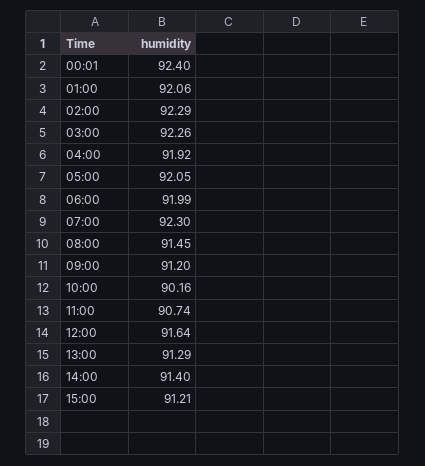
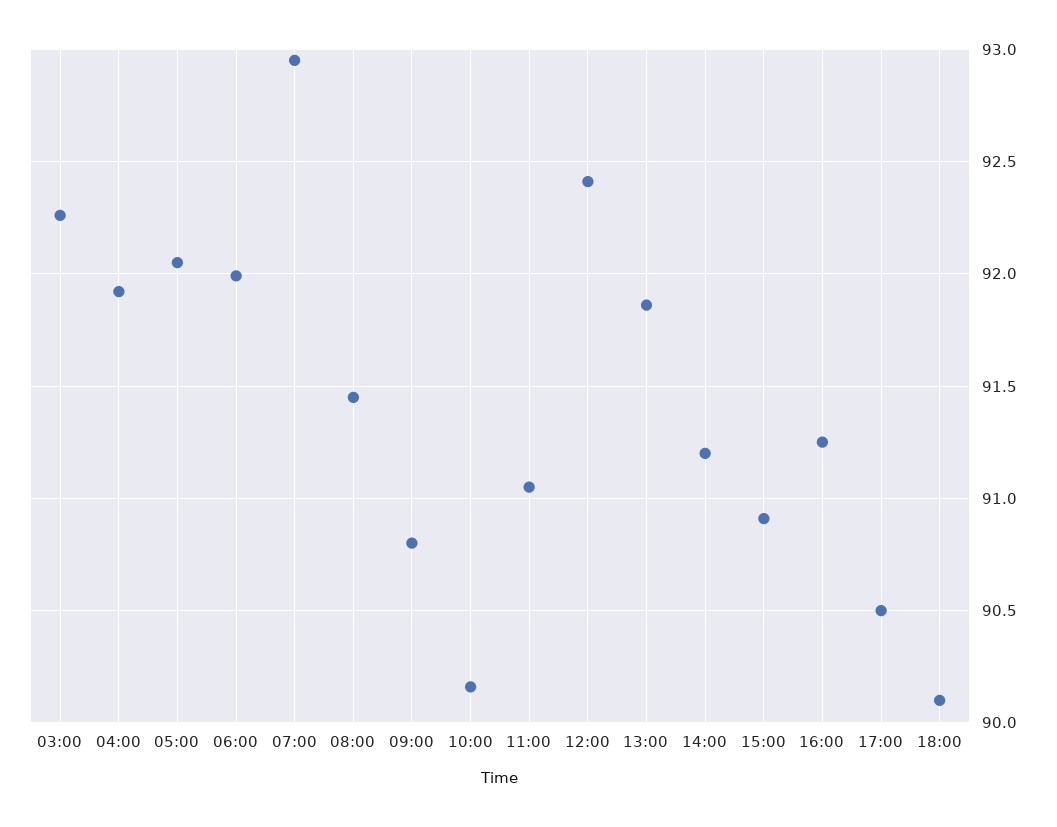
00:01: 92.4 -> none
01:00: 92.06 -> none
02:00: 92.29 -> none
07:00: 92.3 -> 92.95
09:00: 91.2 -> 90.8
11:00: 90.74 -> 91.05
12:00: 91.64 -> 92.4
13:00: 91.29 -> 91.85
14:00: 91.4 -> 91.2
15:00: 91.21 -> 90.9
16:00: none -> 91.25
17:00: none -> 90.5
18:00: none -> 90.1

